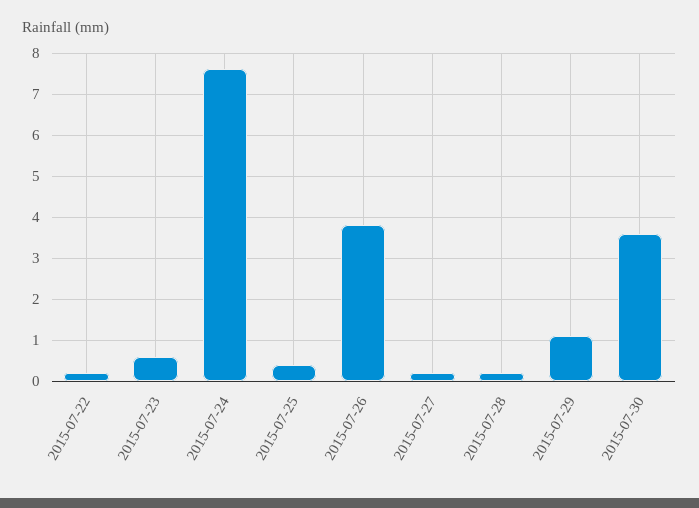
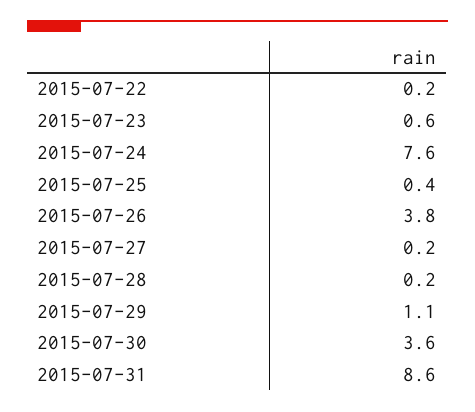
2015-07-31: none -> 8.6

